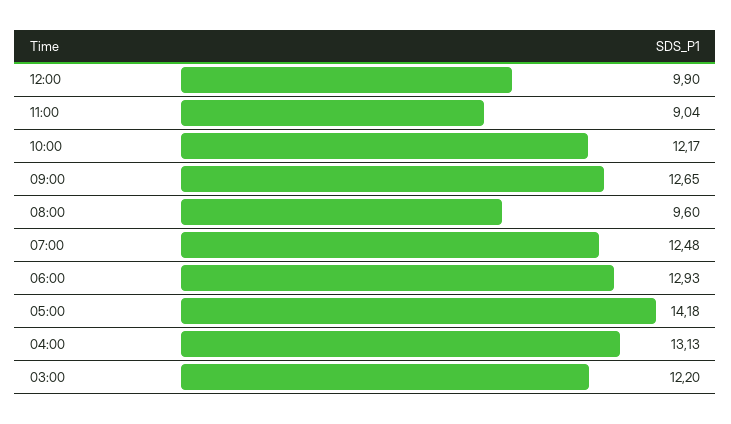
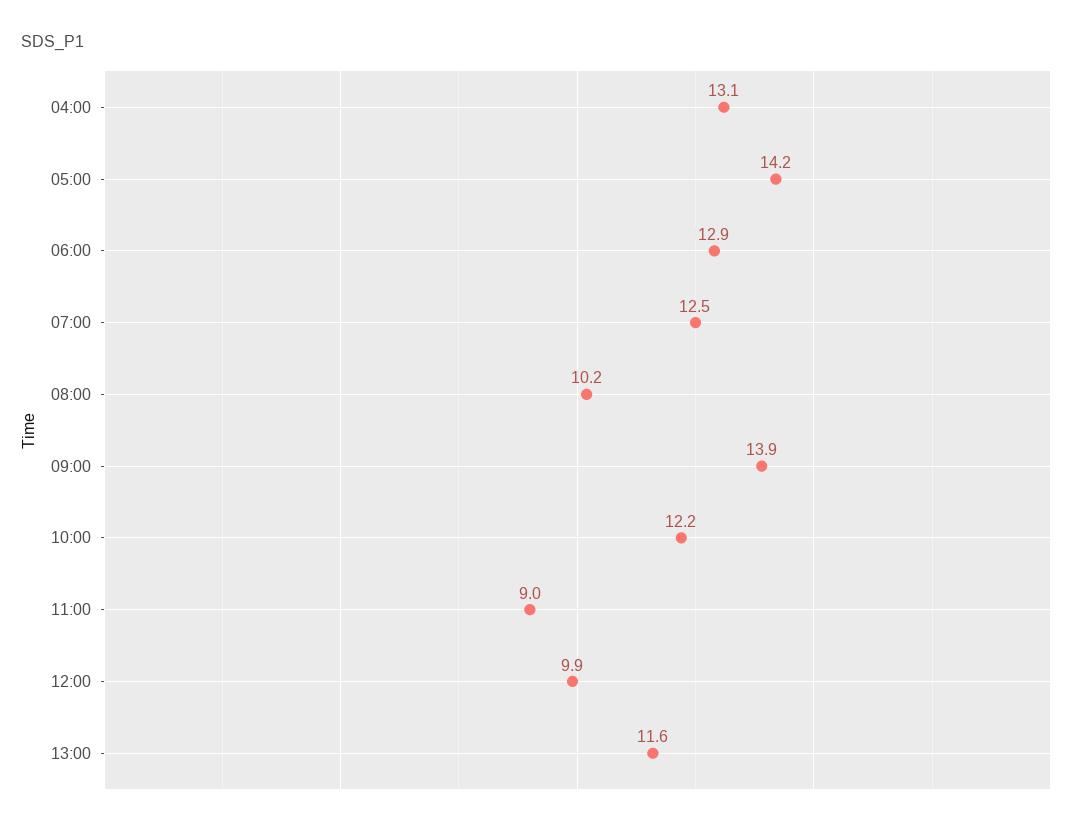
09:00: 12.65 -> 13.9
08:00: 9.6 -> 10.2
03:00: 12.2 -> none
13:00: none -> 11.6

